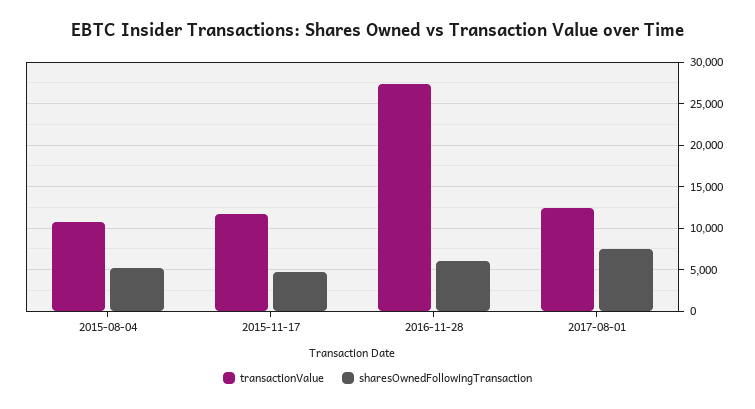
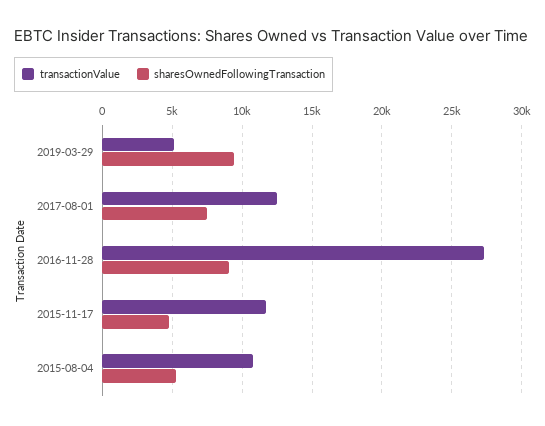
sharesOwnedFollowingTransaction, 2016-11-28: 6000 -> 9000
transactionValue, 2019-03-29: none -> 5000
sharesOwnedFollowingTransaction, 2019-03-29: none -> 9500

